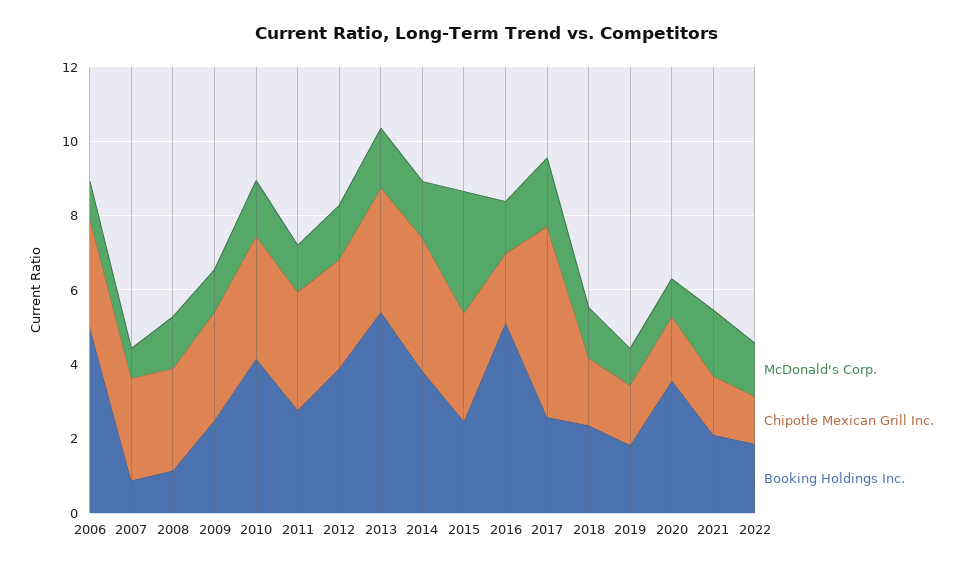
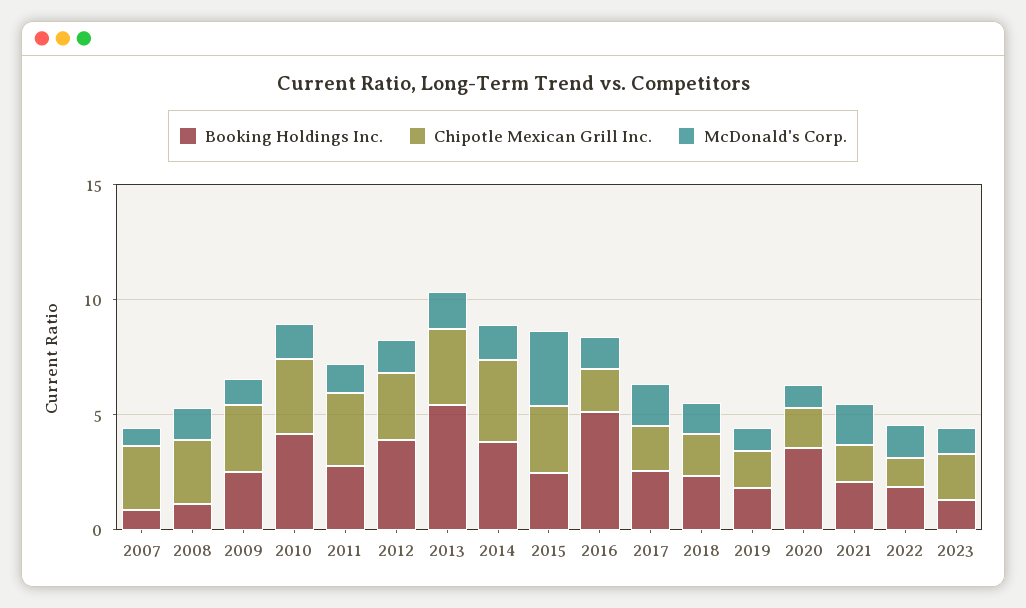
McDonald's Corp., 2006: 1 -> none
Chipotle Mexican Grill Inc., 2006: 3 -> none
Booking Holdings Inc., 2006: 5 -> none
Chipotle Mexican Grill Inc., 2017: 5 -> 2
Booking Holdings Inc., 2023: none -> 1
Chipotle Mexican Grill Inc., 2023: none -> 2
McDonald's Corp., 2023: none -> 1

